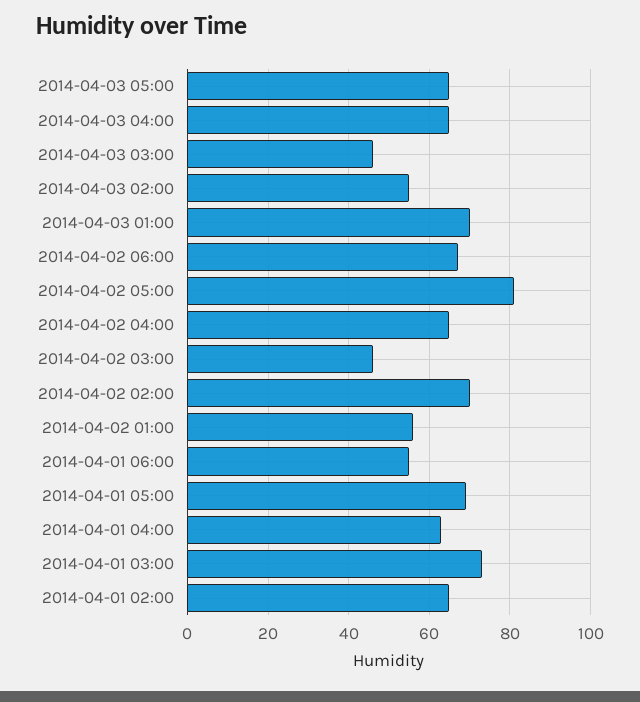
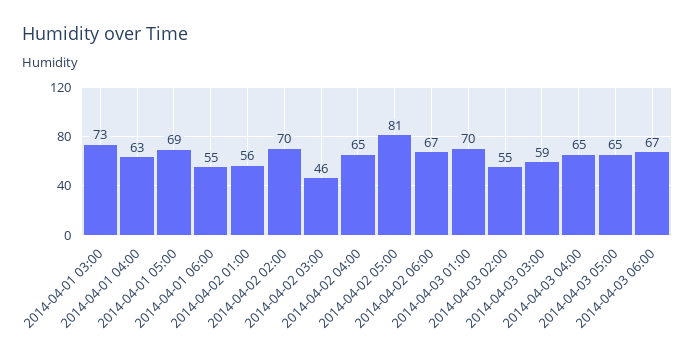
2014-04-03 03:00: 45 -> 59
2014-04-01 02:00: 65 -> none
2014-04-03 06:00: none -> 67

